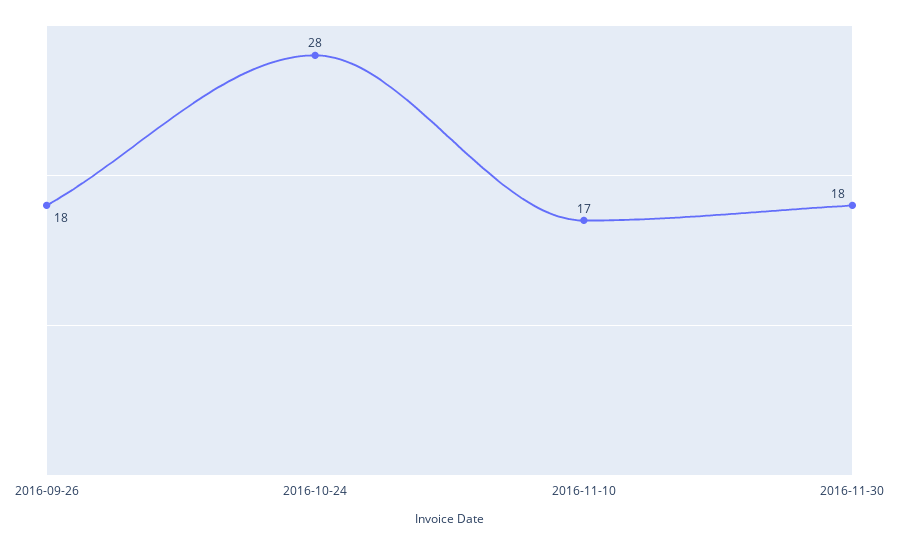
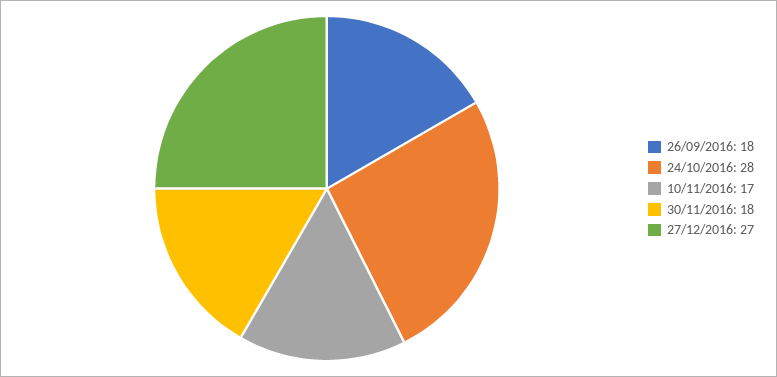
27/12/2016: none -> 27

